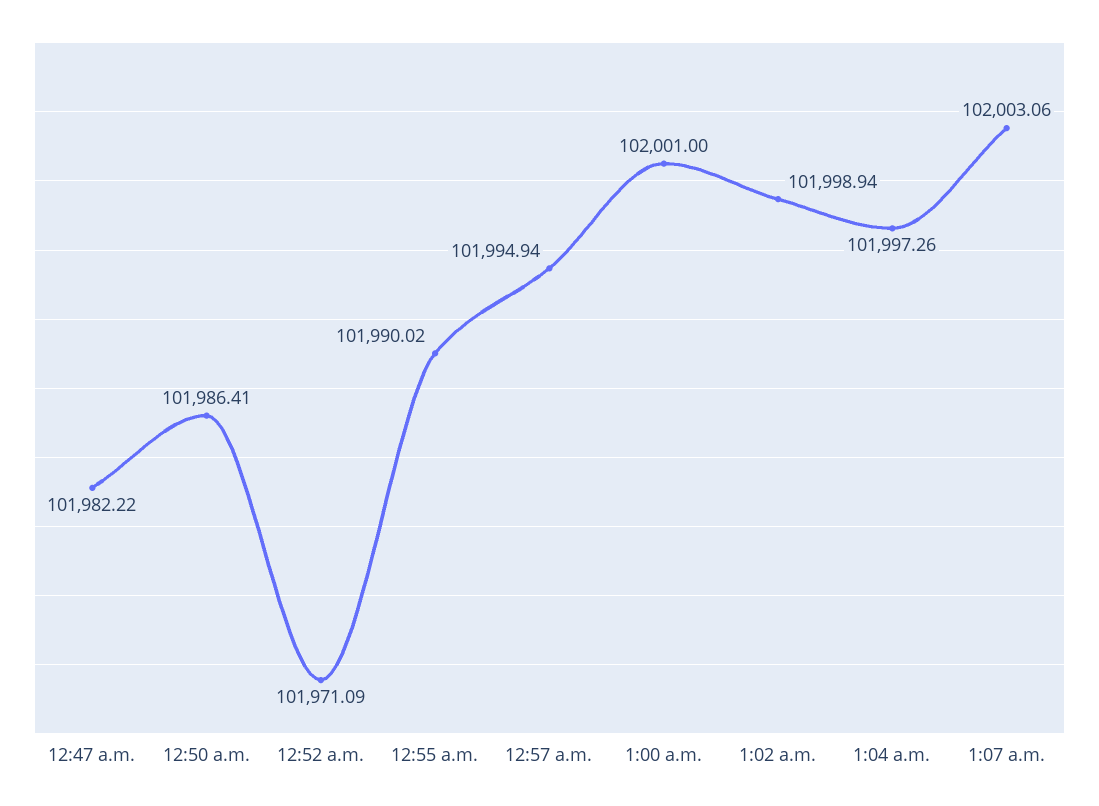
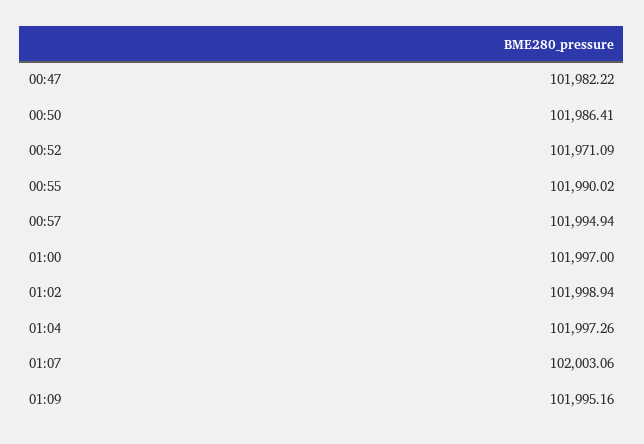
1:00 a.m.: 102001 -> 101997
01:09: none -> 101995.16

